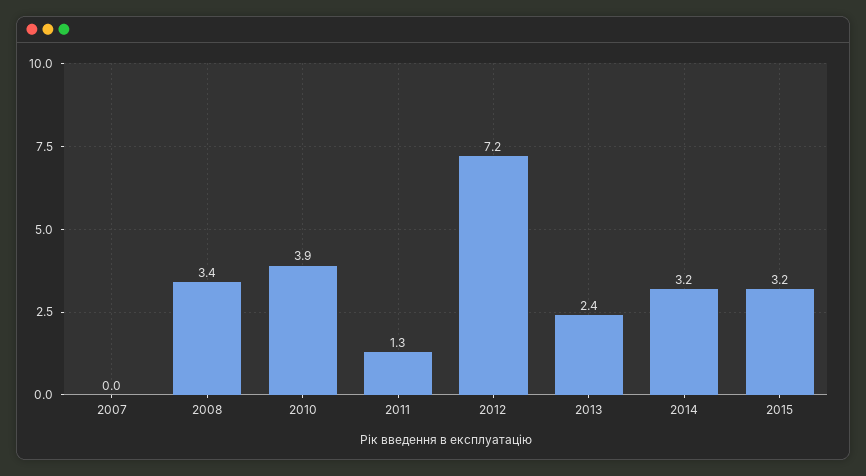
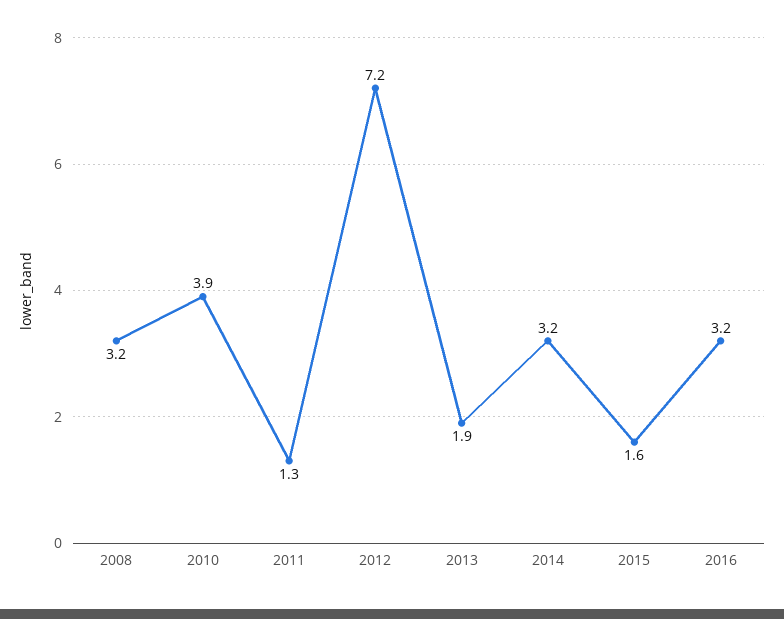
2007: 0 -> none
2008: 3.4 -> 3.2
2013: 2.4 -> 1.9
2015: 3.2 -> 1.6
2016: none -> 3.2

